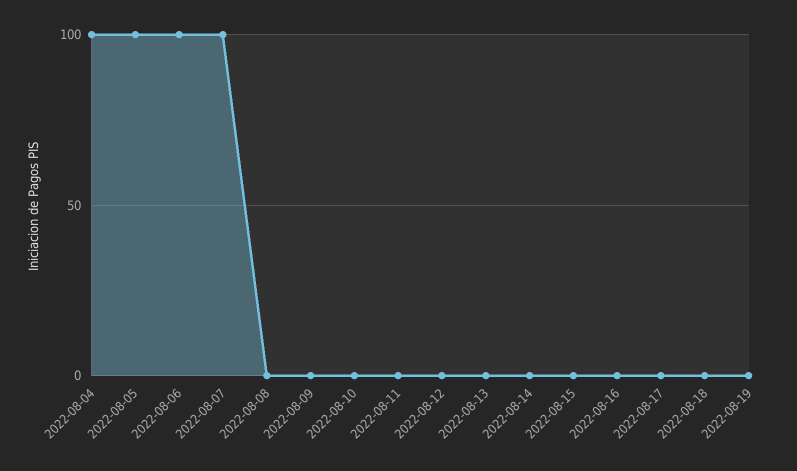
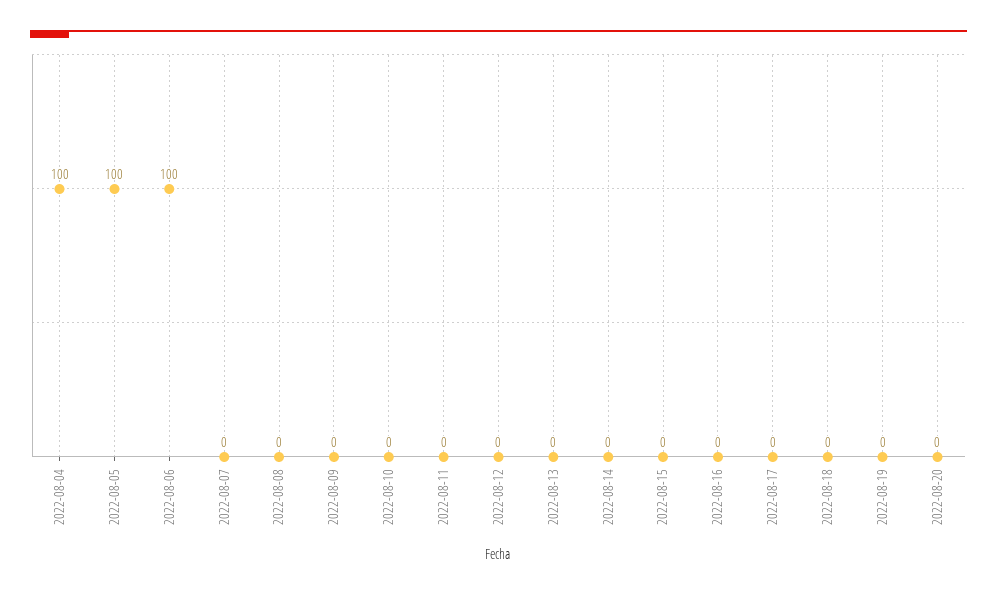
2022-08-07: 100 -> 0
2022-08-20: none -> 0

